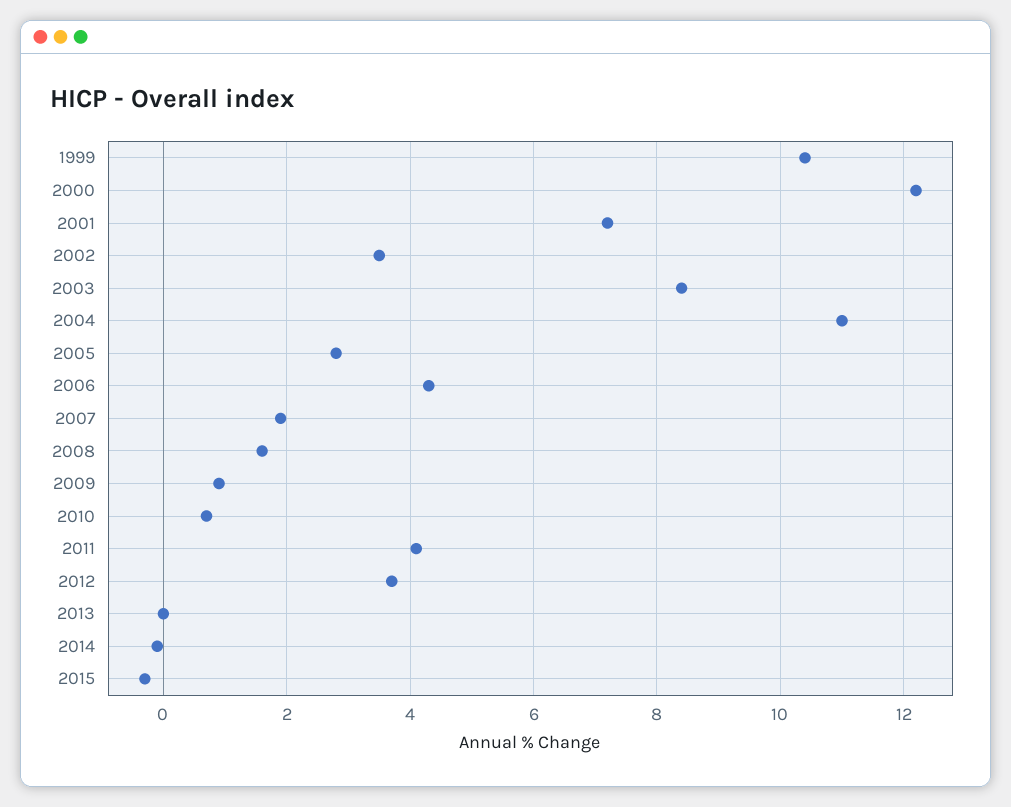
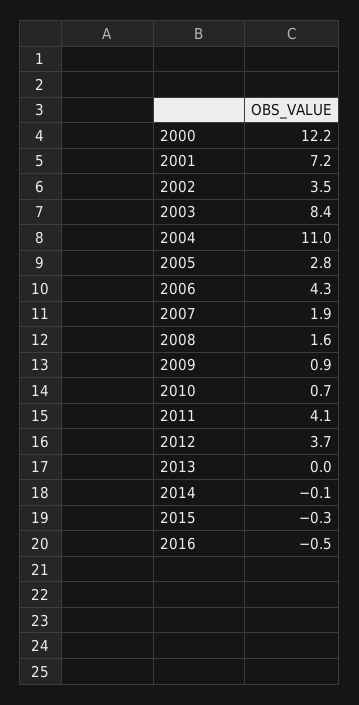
1999: 10.5 -> none
2016: none -> -0.5

